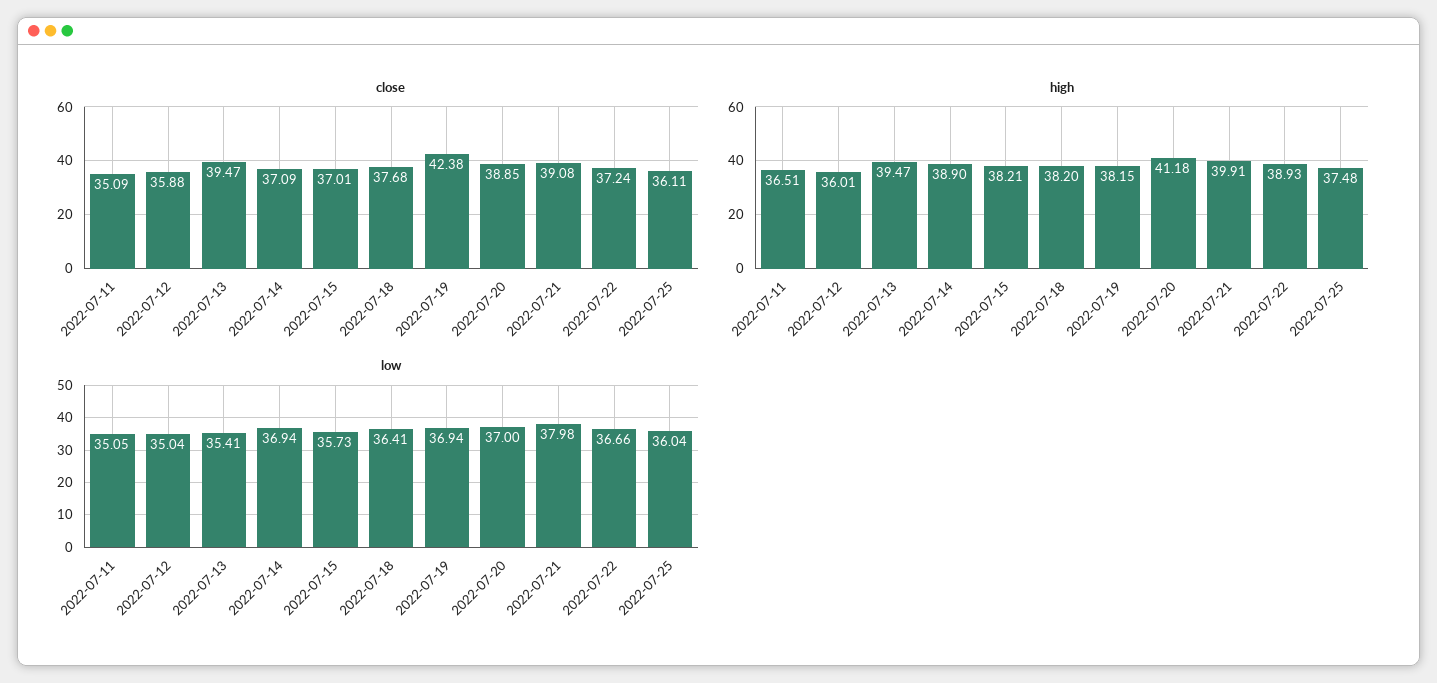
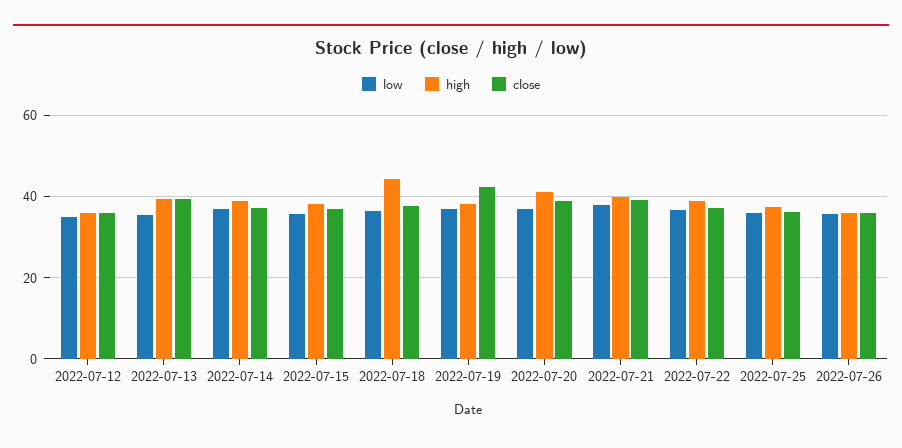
close, 2022-07-11: 35.09 -> none
high, 2022-07-11: 36.51 -> none
high, 2022-07-18: 38.2 -> 44
low, 2022-07-11: 35.05 -> none
low, 2022-07-26: none -> 36
high, 2022-07-26: none -> 36
close, 2022-07-26: none -> 36

